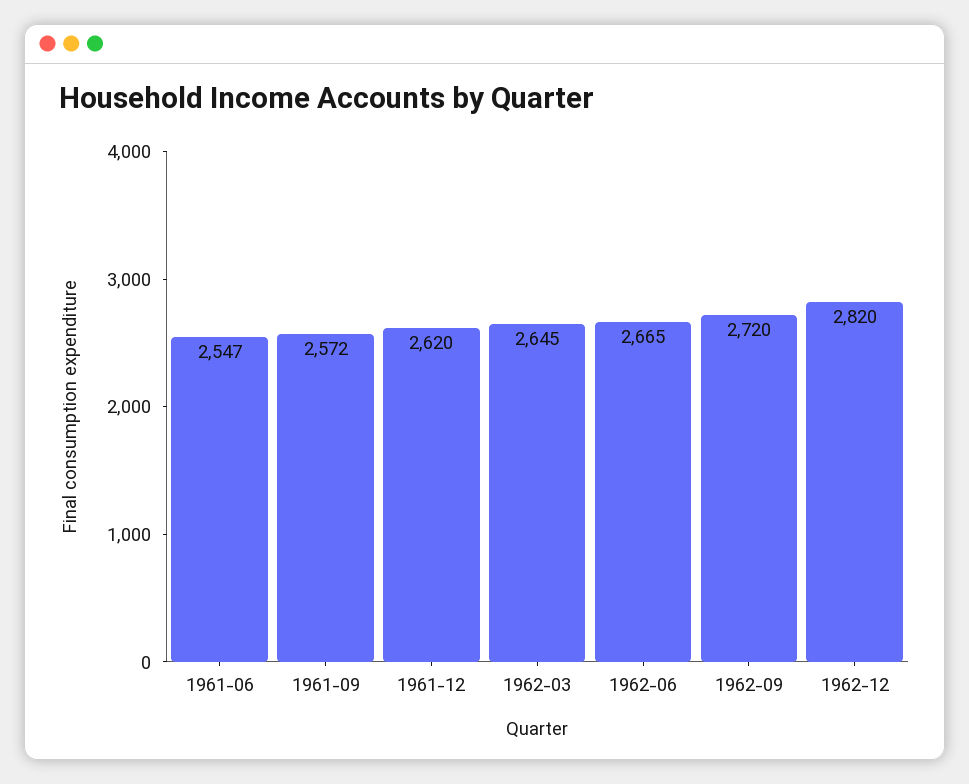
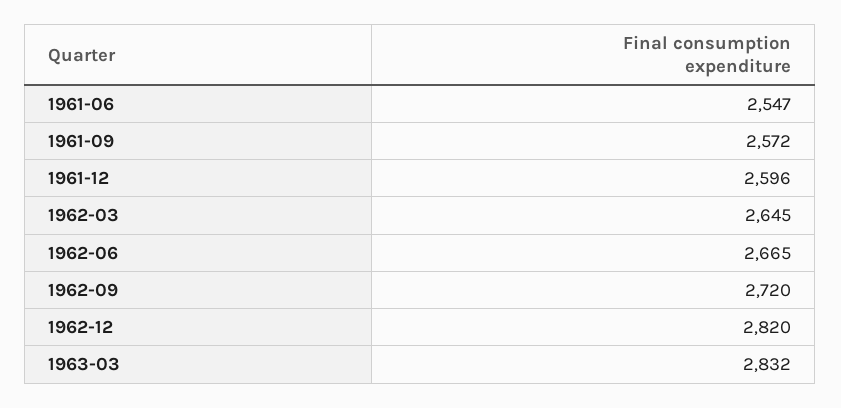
1961-12: 2620 -> 2596
1963-03: none -> 2832

